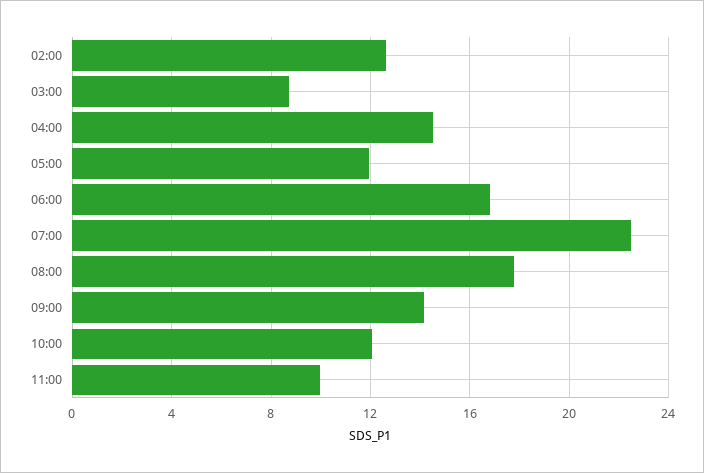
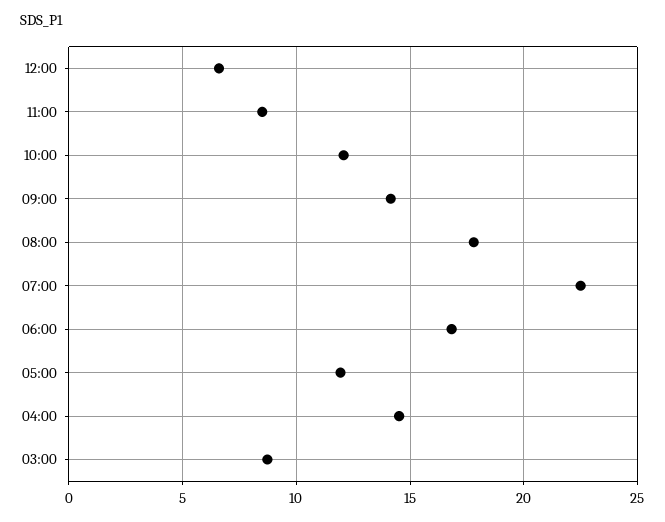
02:00: 12.5 -> none
11:00: 10 -> 8.5
12:00: none -> 6.5

